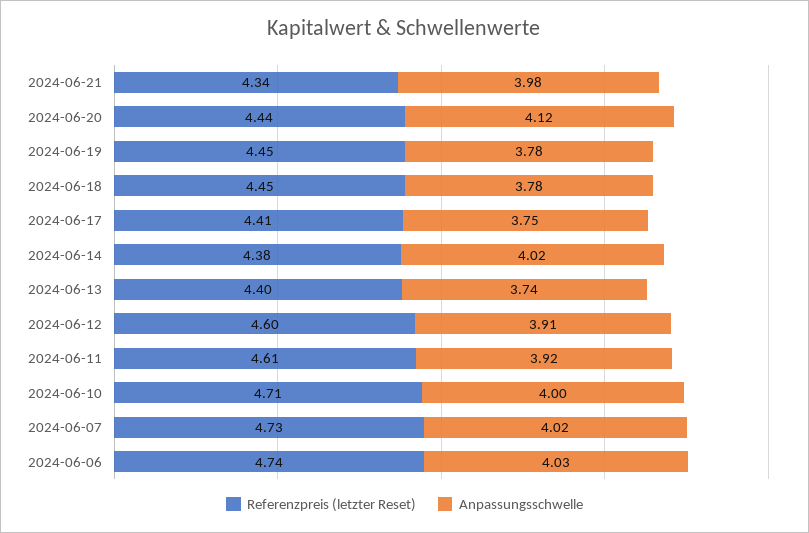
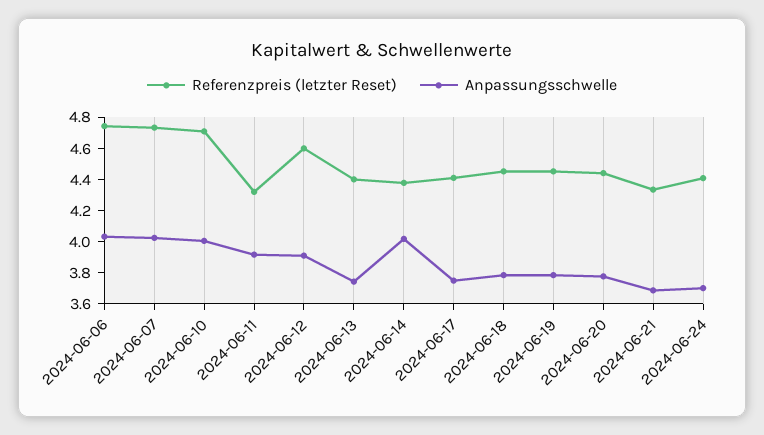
Anpassungsschwelle, 2024-06-21: 3.98 -> 3.7
Anpassungsschwelle, 2024-06-20: 4.12 -> 3.8
Referenzpreis (letzter Reset), 2024-06-11: 4.61 -> 4.3
Referenzpreis (letzter Reset), 2024-06-24: none -> 4.4
Anpassungsschwelle, 2024-06-24: none -> 3.7

